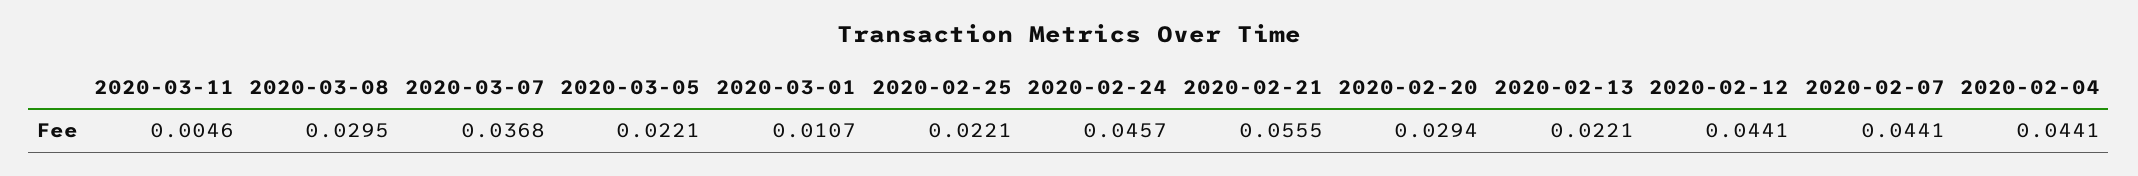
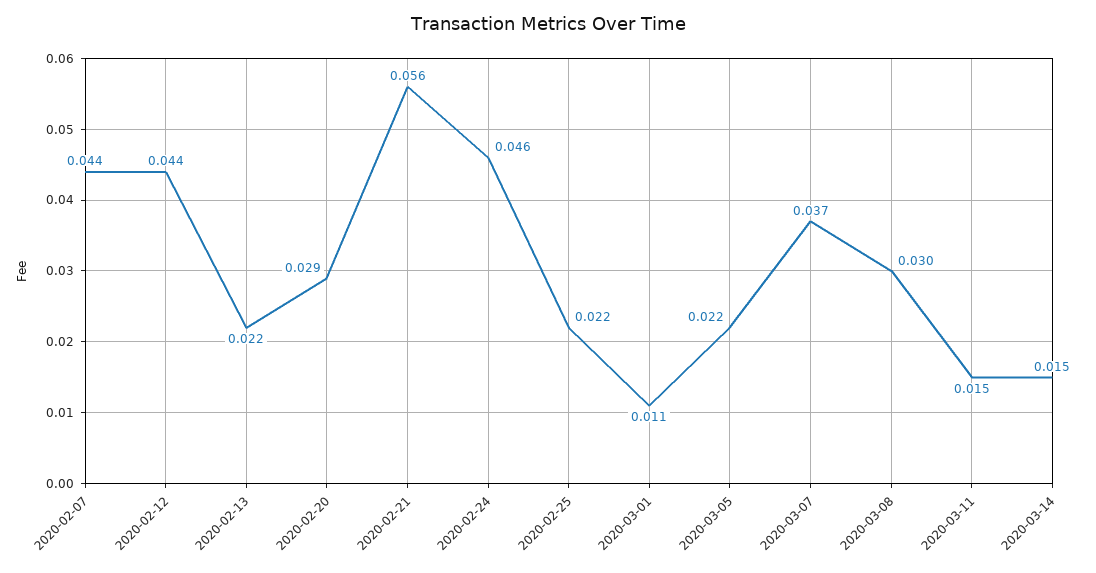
2020-03-11: 0.0046 -> 0.015
2020-02-04: 0.0441 -> none
2020-03-14: none -> 0.015

